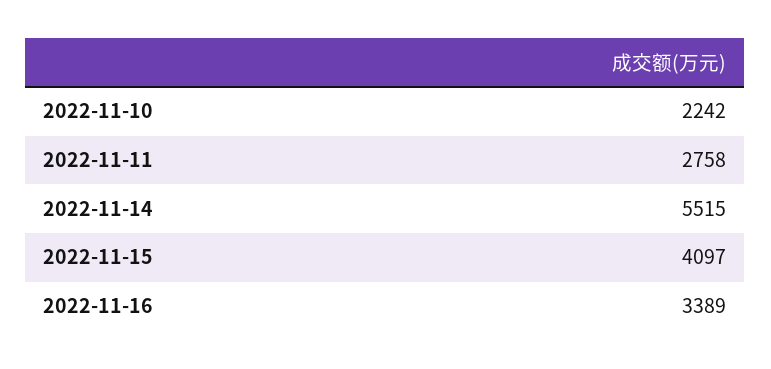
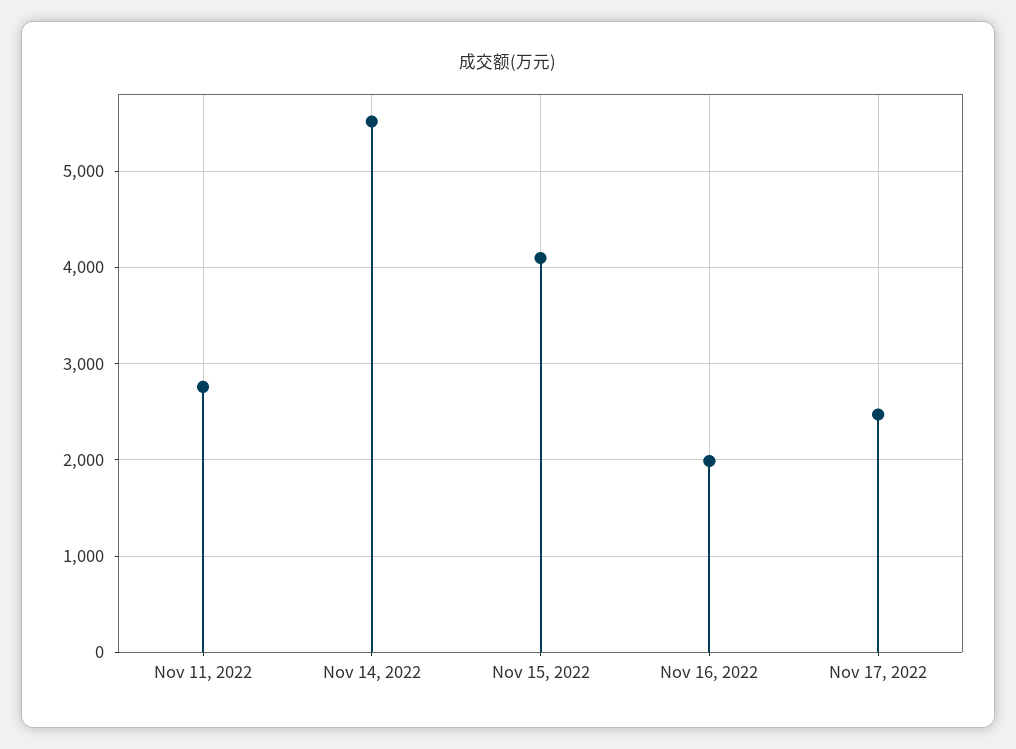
2022-11-10: 2242 -> none
2022-11-16: 3389 -> 2000
Nov 17, 2022: none -> 2500

